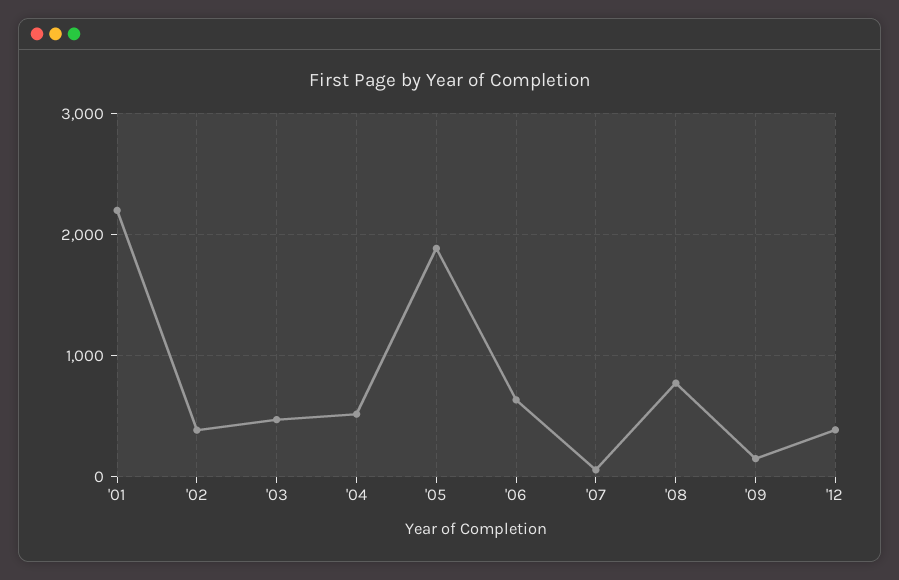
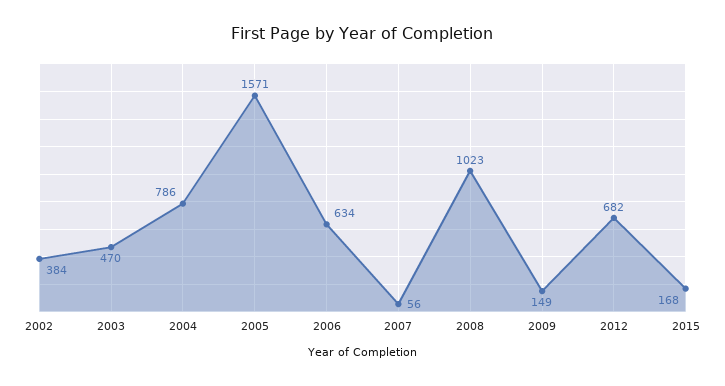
'01: 2200 -> none
'04: 500 -> 786
'05: 1900 -> 1571
'08: 800 -> 1023
'12: 400 -> 682
2015: none -> 168

